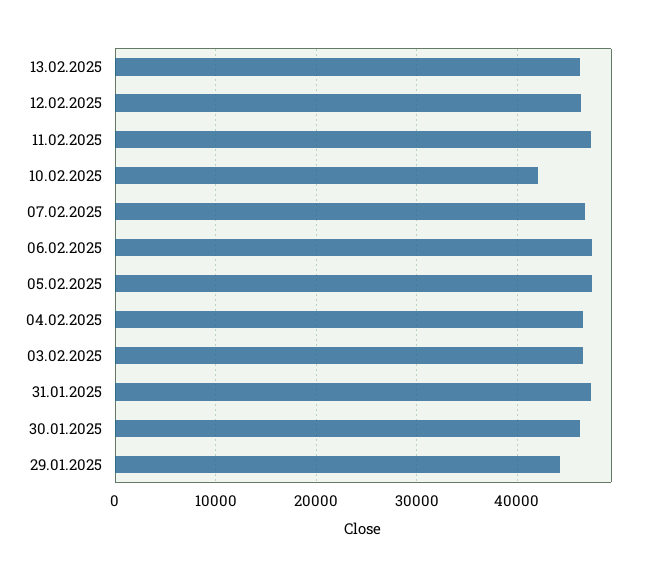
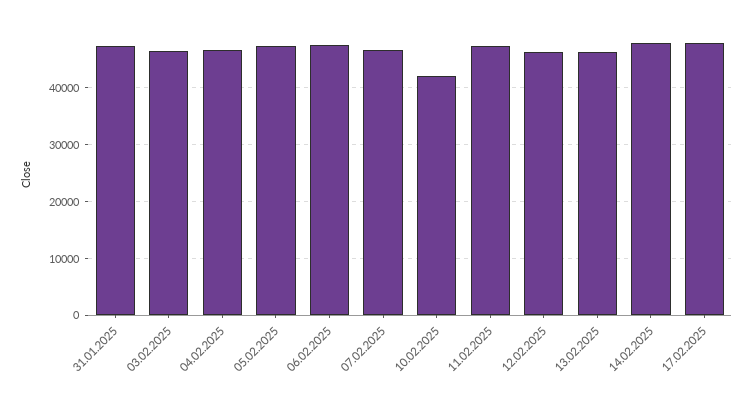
30.01.2025: 46000 -> none
29.01.2025: 44000 -> none
14.02.2025: none -> 48000
17.02.2025: none -> 48000

